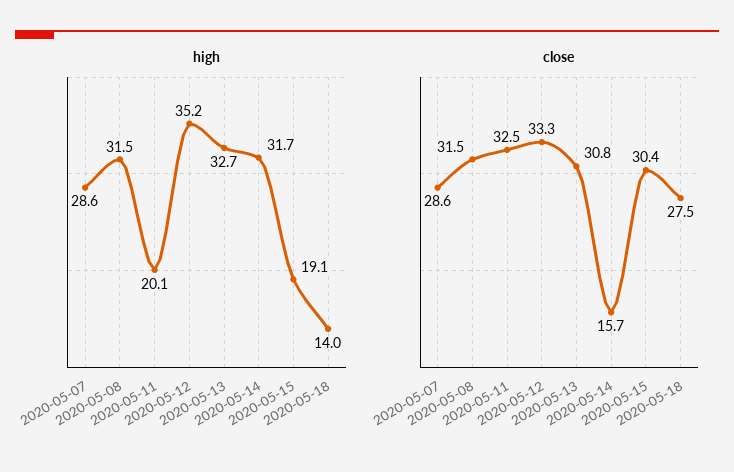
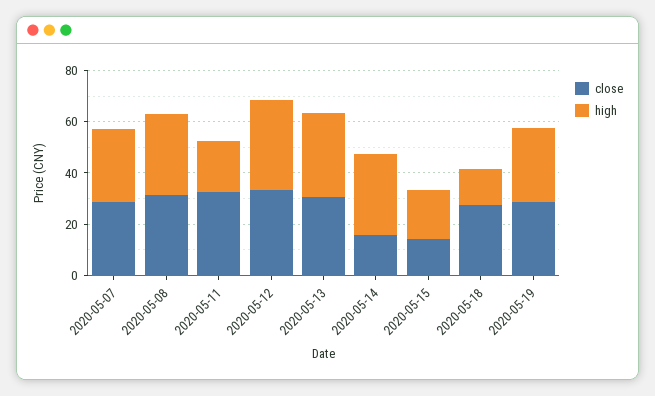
close, 2020-05-15: 30.4 -> 15
close, 2020-05-19: none -> 30
high, 2020-05-19: none -> 30

